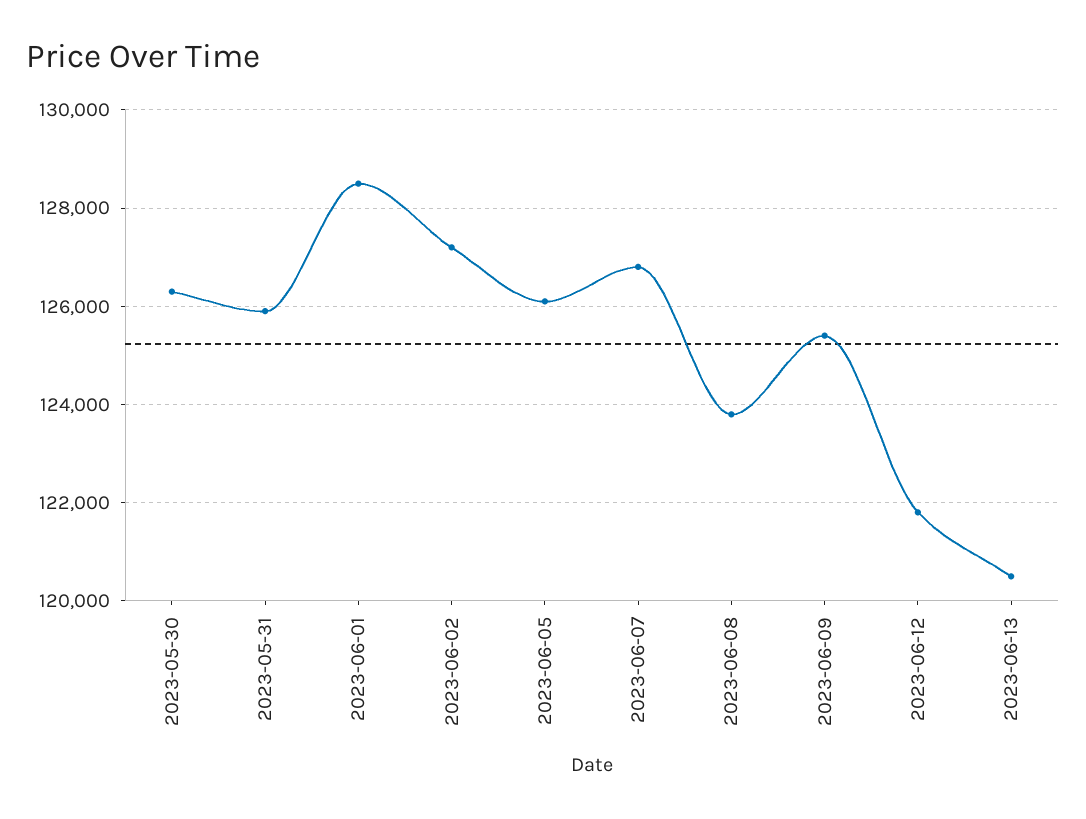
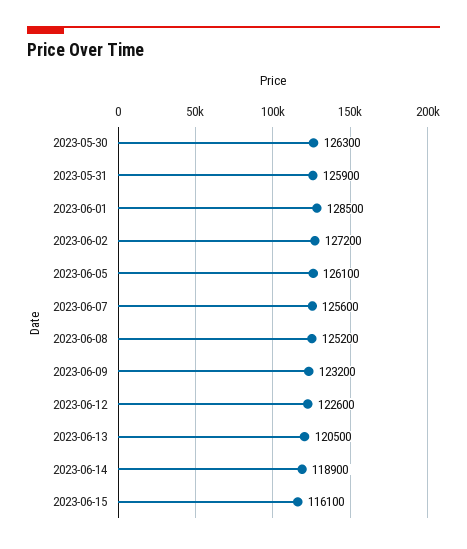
2023-06-07: 126800 -> 125600
2023-06-08: 123800 -> 125200
2023-06-09: 125400 -> 123200
2023-06-12: 121800 -> 122600
2023-06-14: none -> 118900
2023-06-15: none -> 116100

